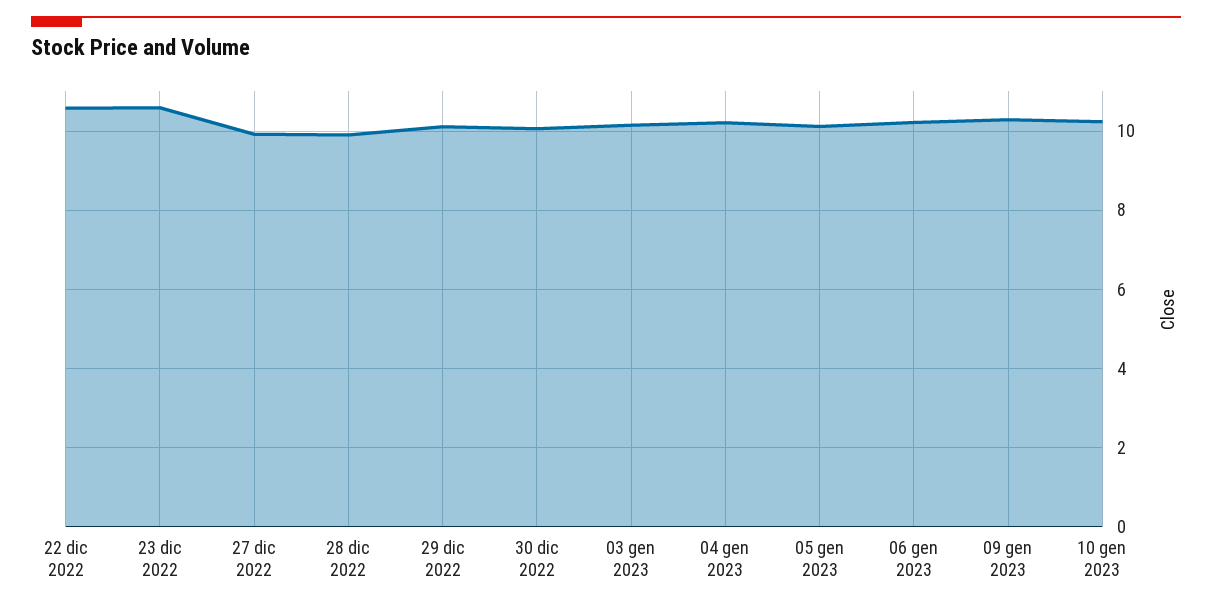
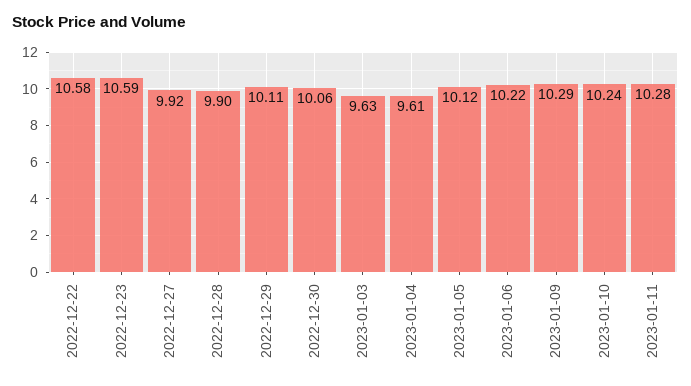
03 gen 2023: 10.2 -> 9.63
04 gen 2023: 10.2 -> 9.61
2023-01-11: none -> 10.28

